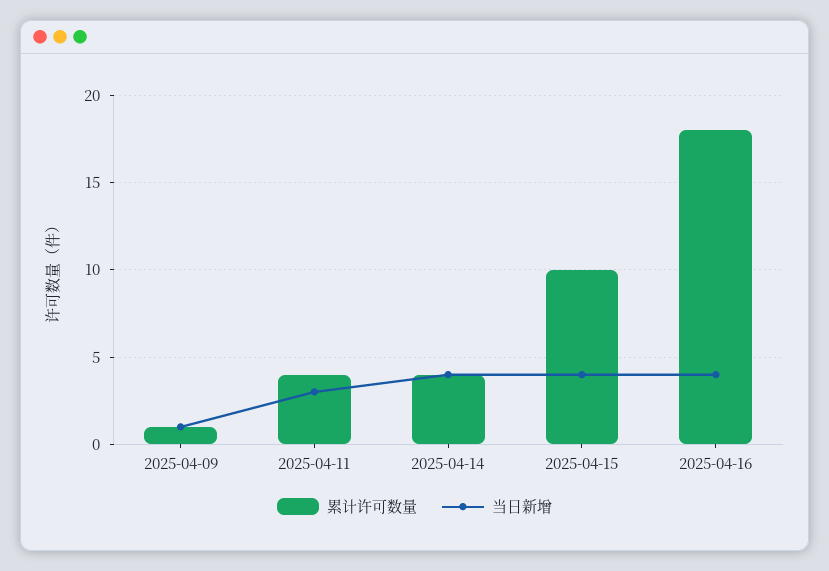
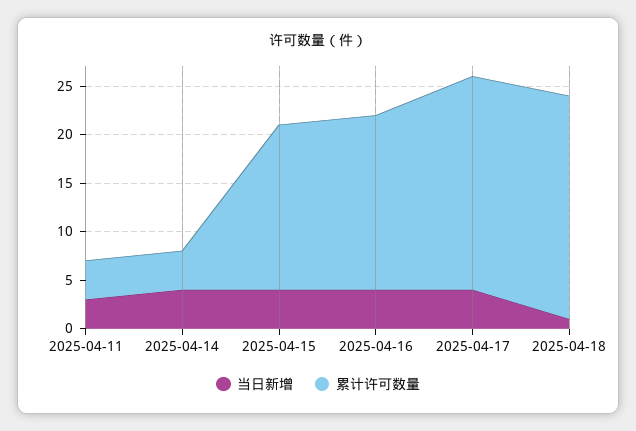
累计许可数量, 2025-04-09: 1 -> none
当日新增, 2025-04-09: 1 -> none
累计许可数量, 2025-04-15: 10 -> 17
当日新增, 2025-04-17: none -> 4
累计许可数量, 2025-04-17: none -> 22
当日新增, 2025-04-18: none -> 1
累计许可数量, 2025-04-18: none -> 23

